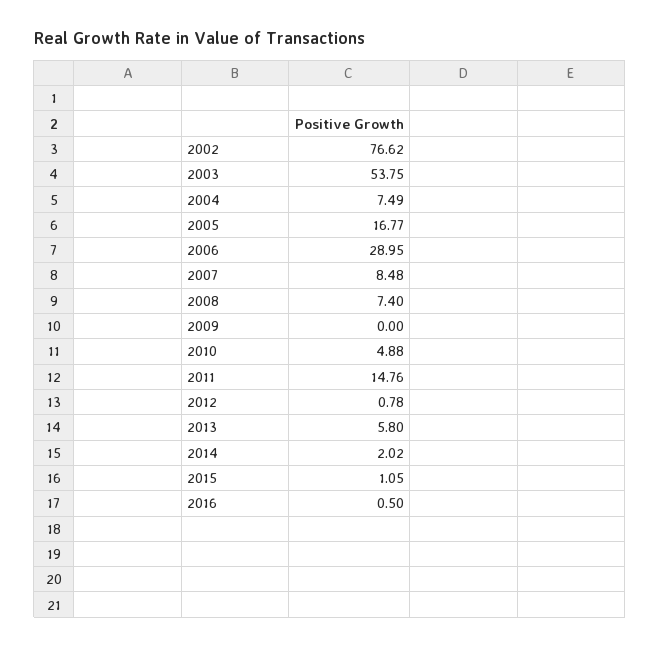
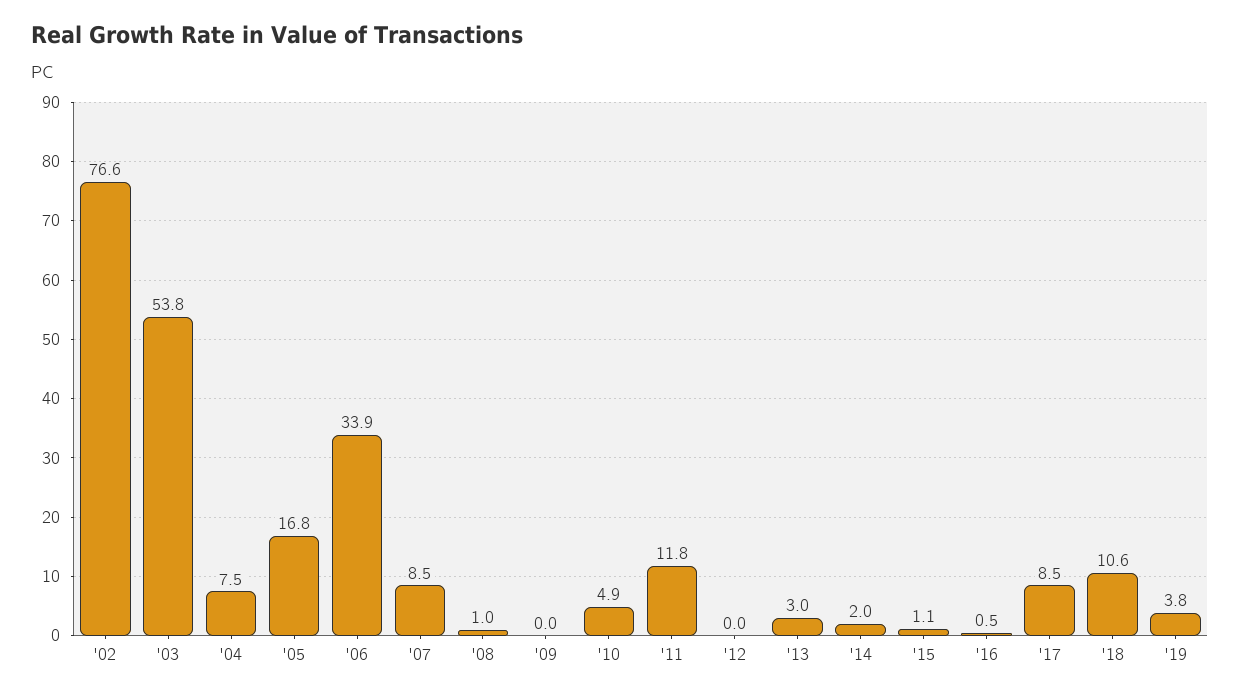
2006: 28.95 -> 33.9
2008: 7.4 -> 1
2011: 14.76 -> 11.8
2012: 0.78 -> 0
2013: 5.8 -> 3
'17: none -> 8.5
'18: none -> 10.6
'19: none -> 3.8

